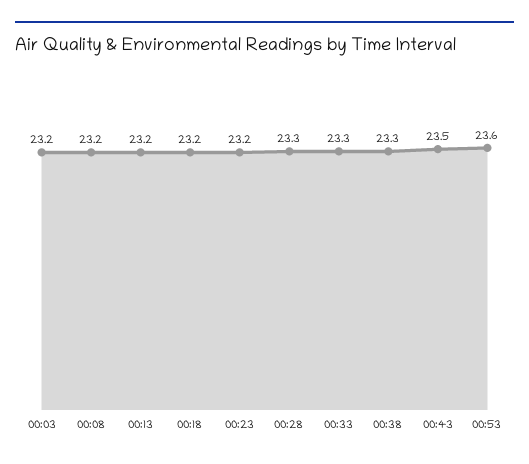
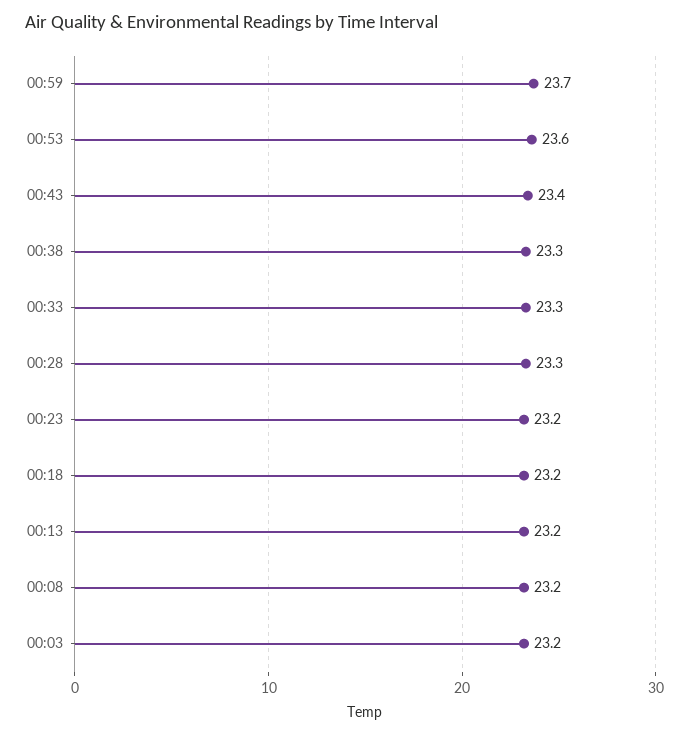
00:43: 23.5 -> 23.4
00:59: none -> 23.7

